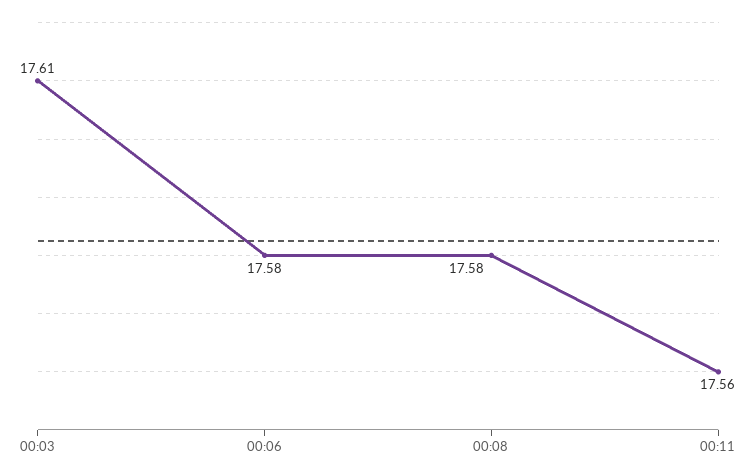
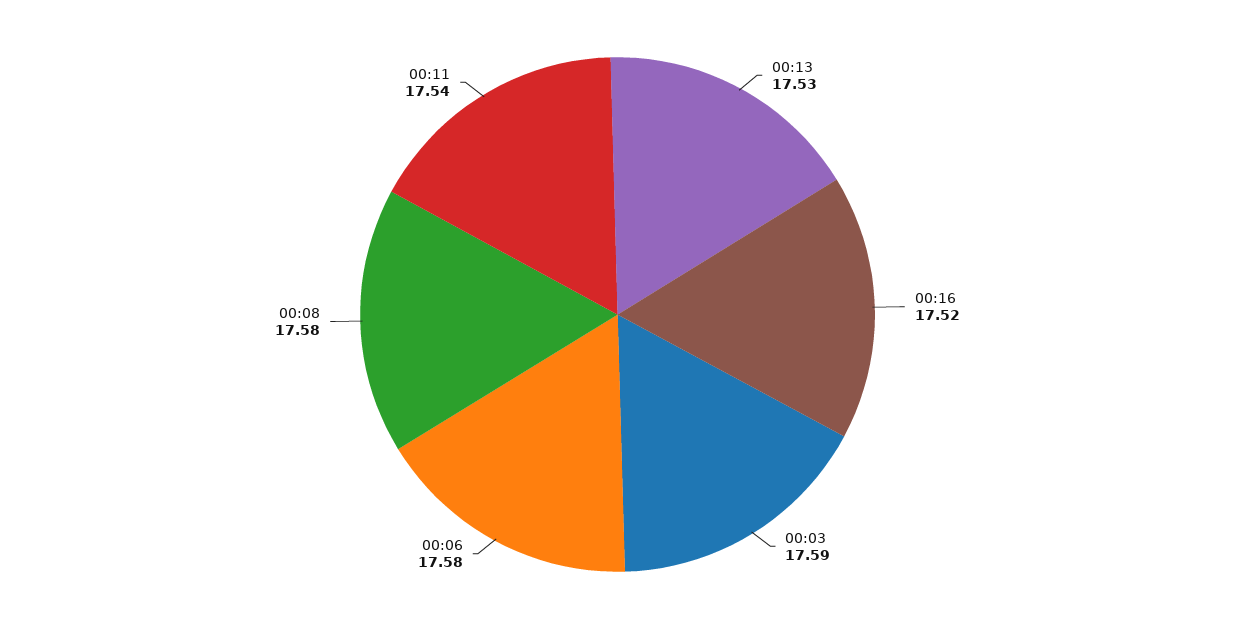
00:03: 17.61 -> 17.59
00:11: 17.56 -> 17.54
00:13: none -> 17.53
00:16: none -> 17.52

